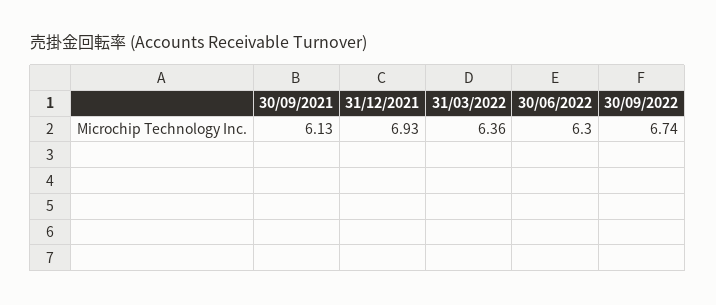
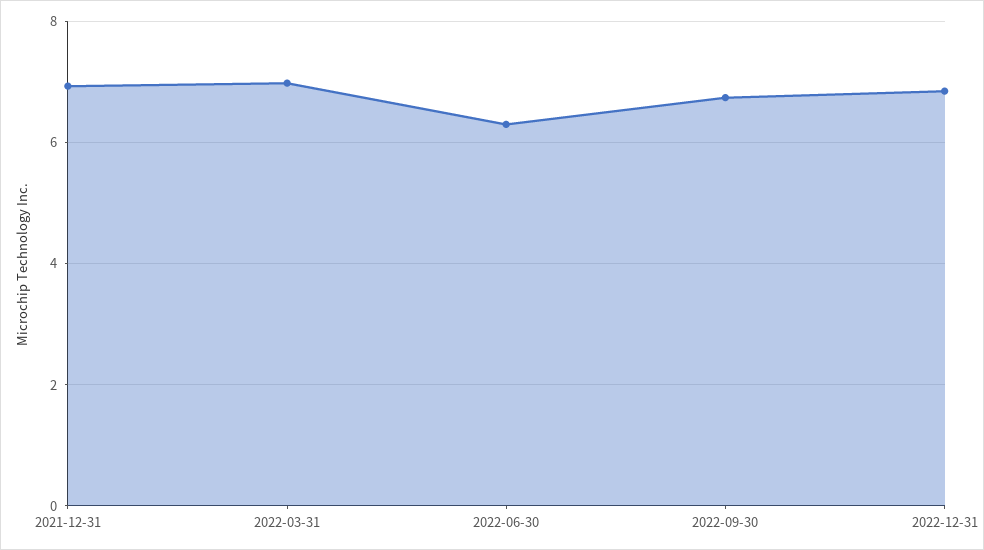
30/09/2021: 6.13 -> none
31/03/2022: 6.36 -> 7
2022-12-31: none -> 6.8

